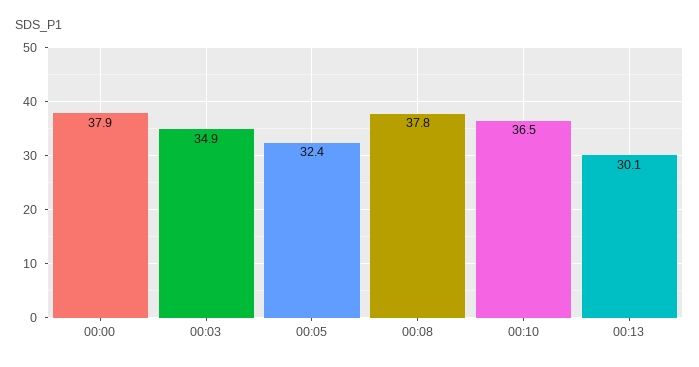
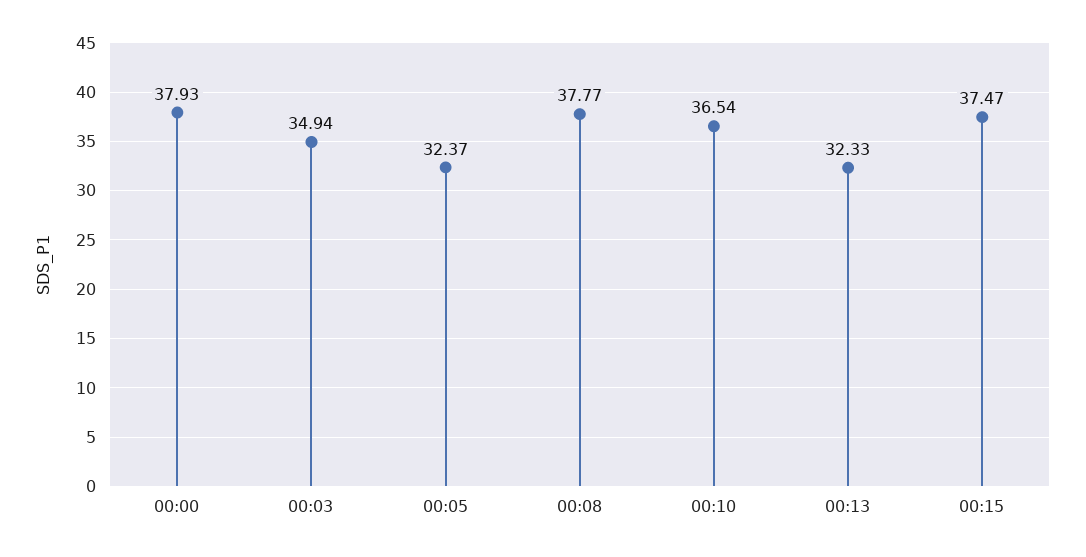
00:13: 30.1 -> 32.33
00:15: none -> 37.47

